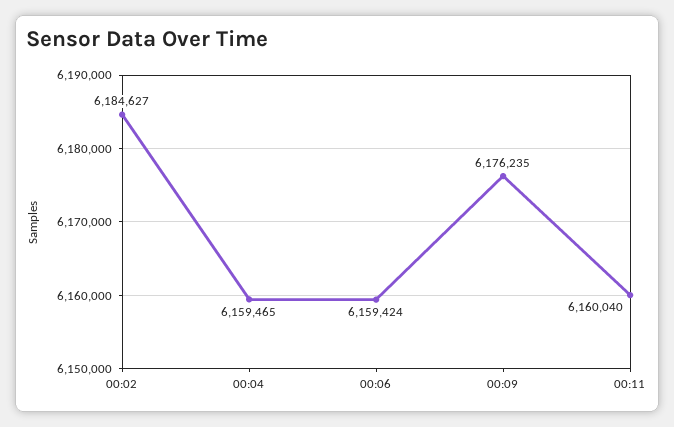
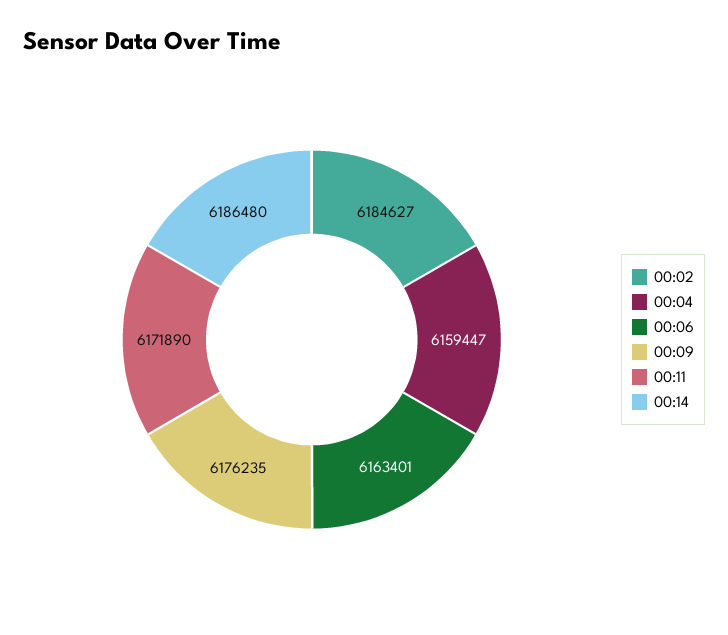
00:04: 6159465 -> 6159447
00:06: 6159424 -> 6163401
00:11: 6160040 -> 6171890
00:14: none -> 6186480

